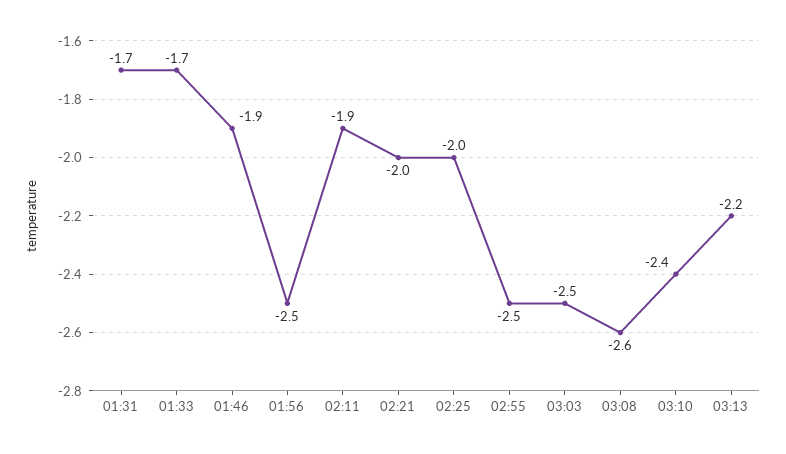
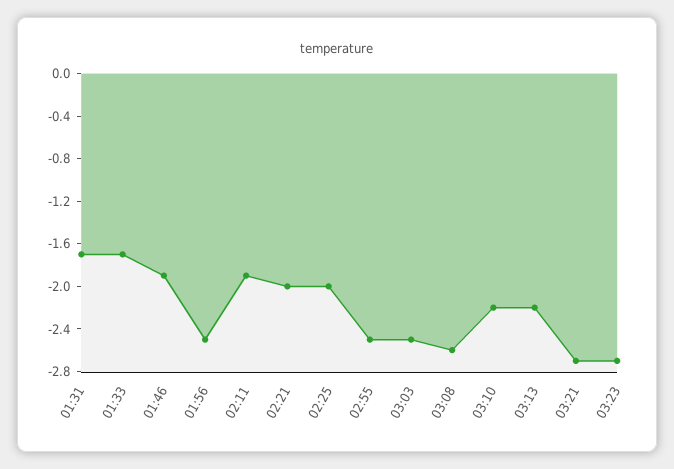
03:10: -2.4 -> -2.2
03:21: none -> -2.7
03:23: none -> -2.7

